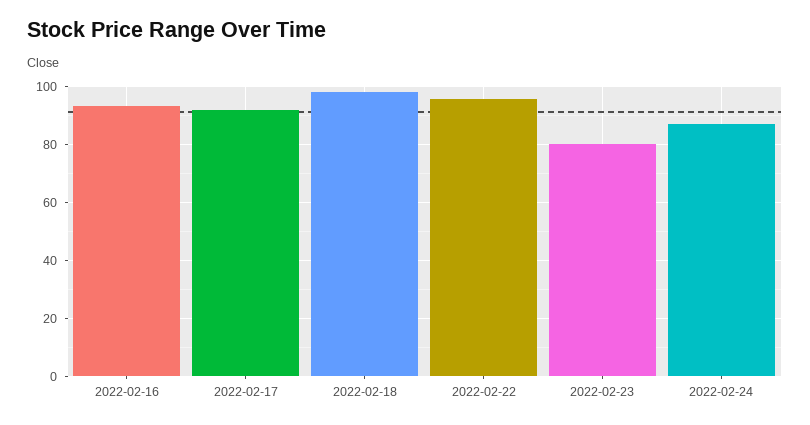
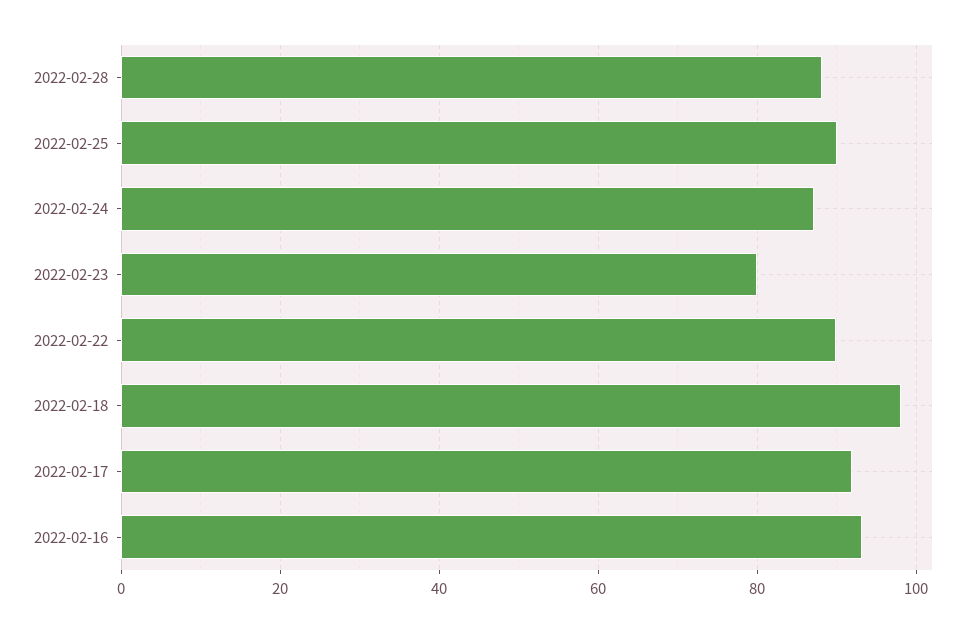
2022-02-22: 95 -> 90
2022-02-28: none -> 88
2022-02-25: none -> 90

